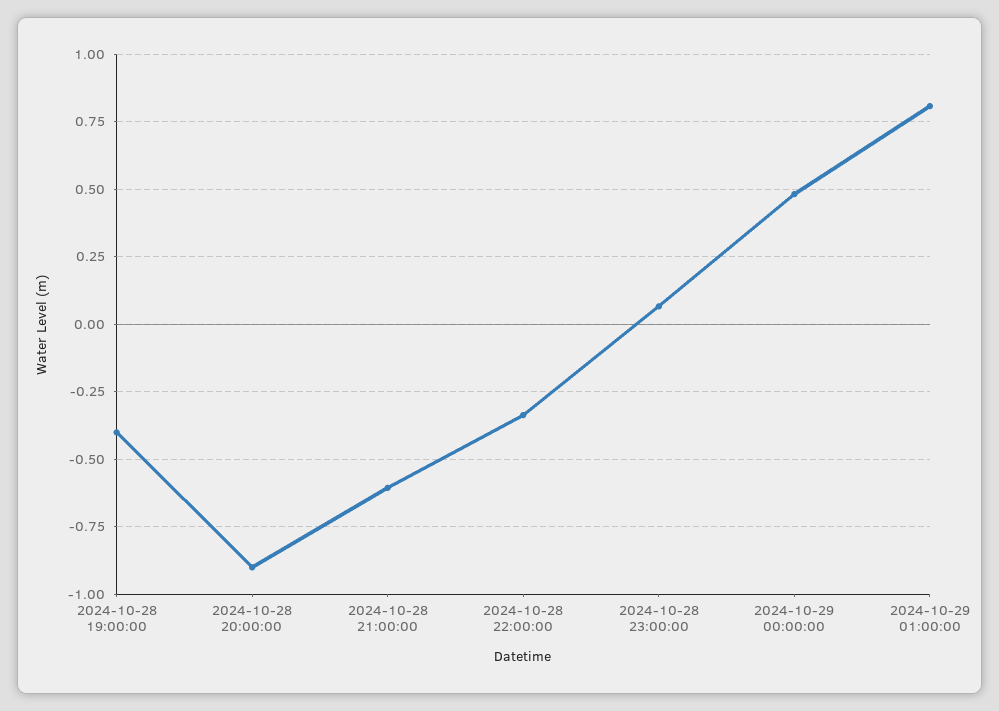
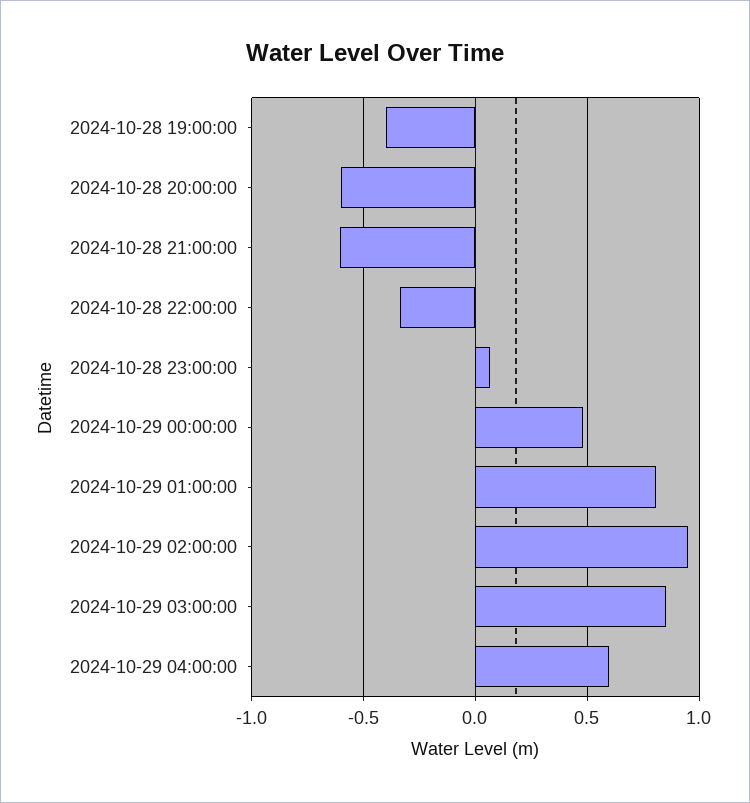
2024-10-28 20:00:00: -0.9 -> -0.6
2024-10-29 02:00:00: none -> 0.95
2024-10-29 03:00:00: none -> 0.85
2024-10-29 04:00:00: none -> 0.6

